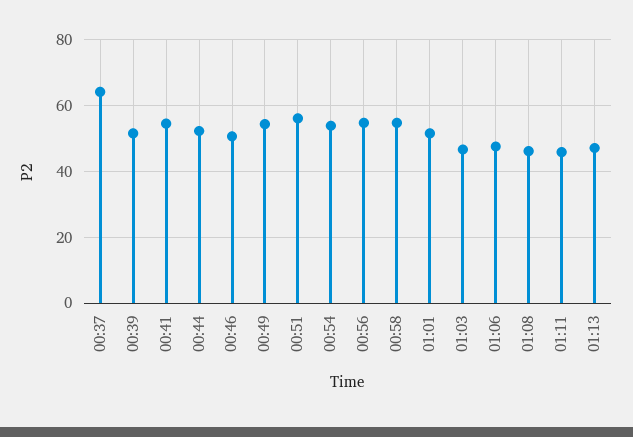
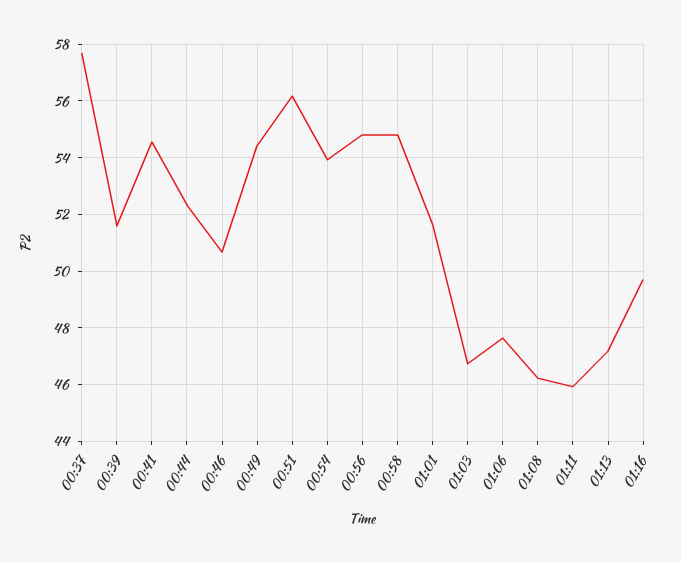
00:37: 64 -> 57.75
01:16: none -> 49.75

